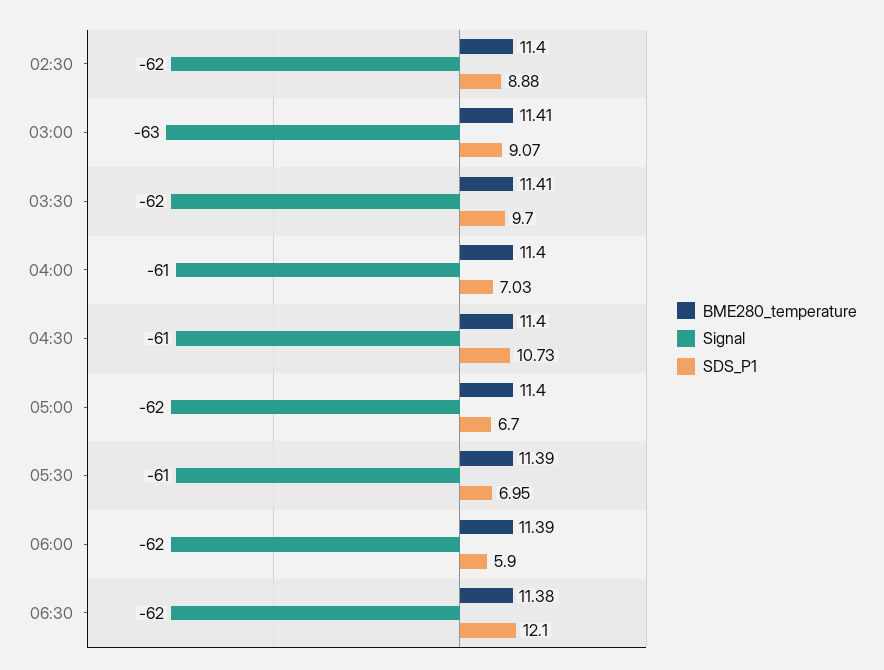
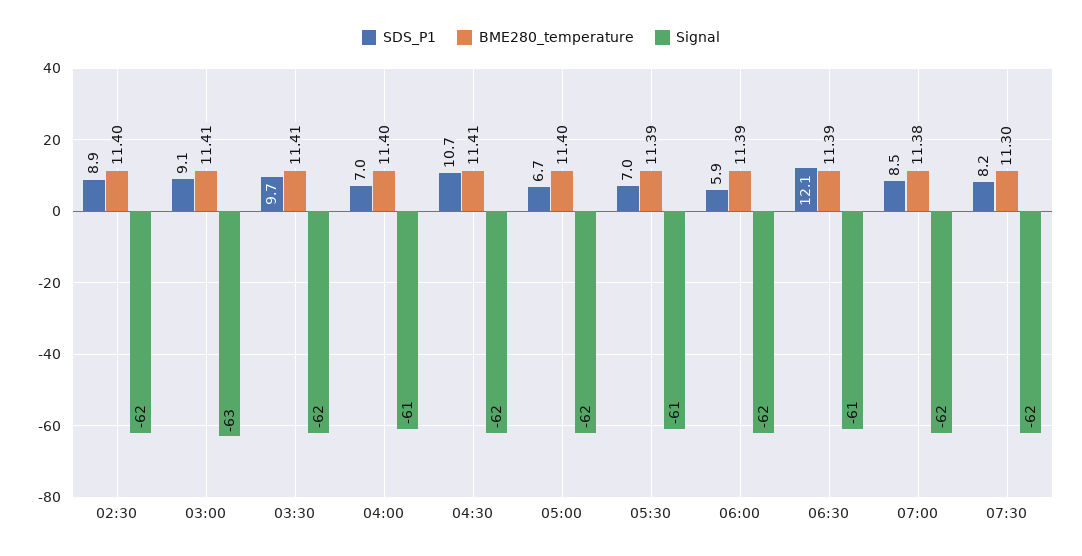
BME280_temperature, 04:30: 11.4 -> 11.41
Signal, 04:30: -61 -> -62
BME280_temperature, 06:30: 11.38 -> 11.39
Signal, 06:30: -62 -> -61
SDS_P1, 07:00: none -> 8.5
BME280_temperature, 07:00: none -> 11.38
Signal, 07:00: none -> -62
SDS_P1, 07:30: none -> 8.2
BME280_temperature, 07:30: none -> 11.3
Signal, 07:30: none -> -62

